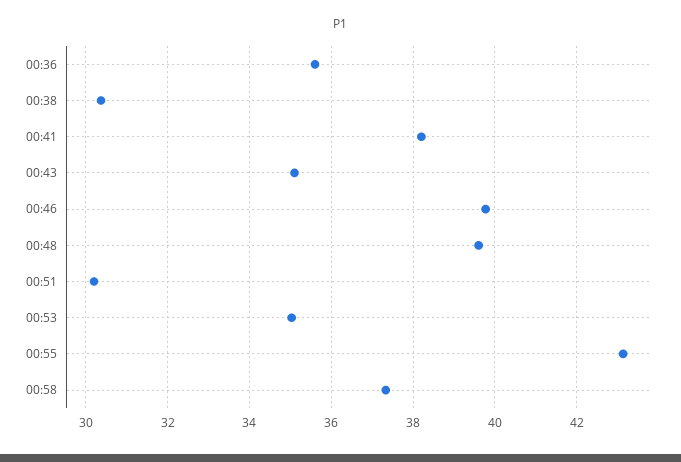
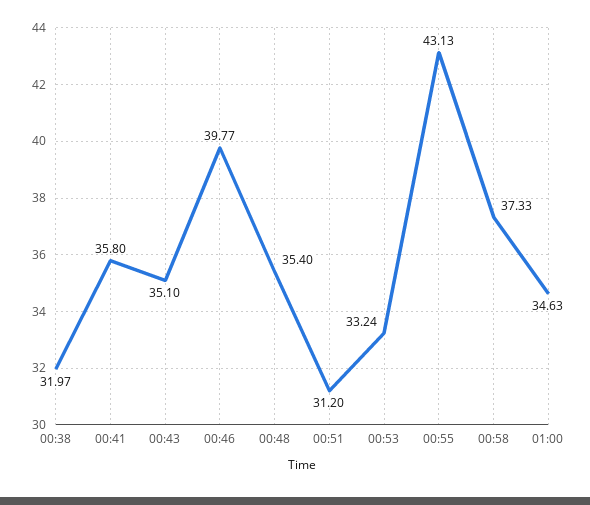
00:36: 35.6 -> none
00:38: 30.4 -> 31.97
00:41: 38.2 -> 35.8
00:48: 39.6 -> 35.4
00:51: 30.2 -> 31.2
00:53: 35 -> 33.24
01:00: none -> 34.63

